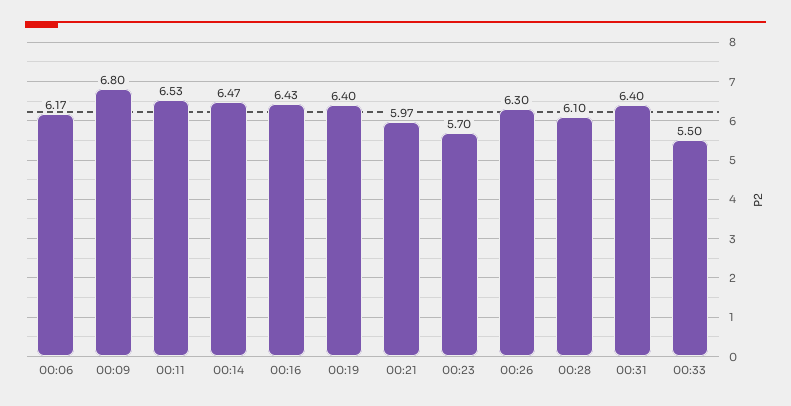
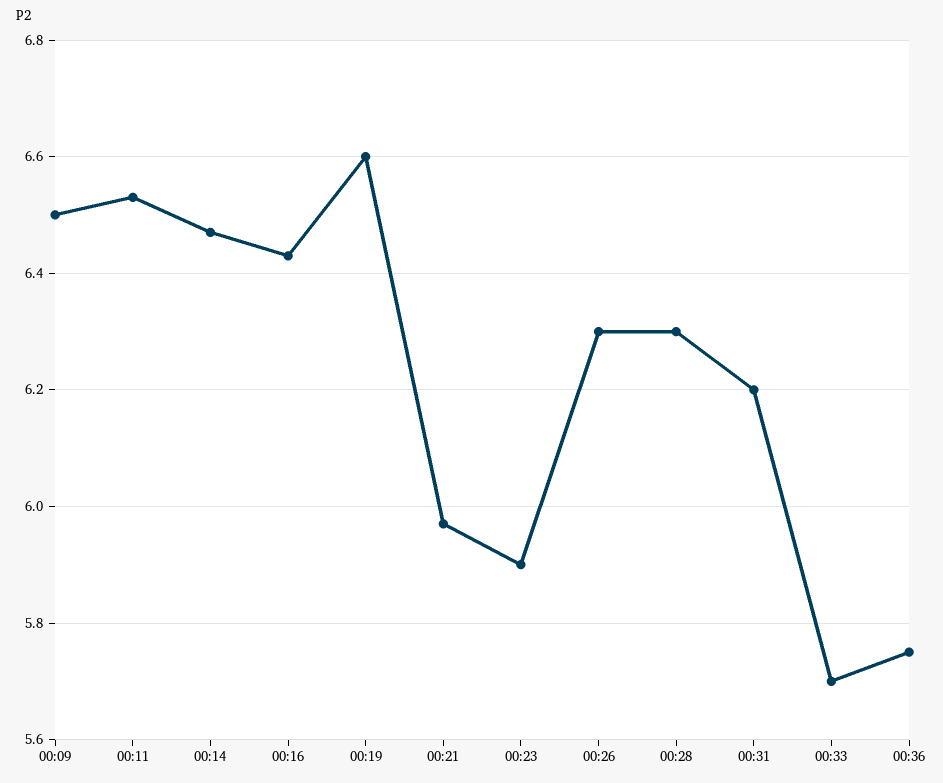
00:06: 6.17 -> none
00:09: 6.8 -> 6.5
00:19: 6.4 -> 6.6
00:23: 5.7 -> 5.9
00:28: 6.1 -> 6.3
00:31: 6.4 -> 6.2
00:33: 5.5 -> 5.7
00:36: none -> 5.75

